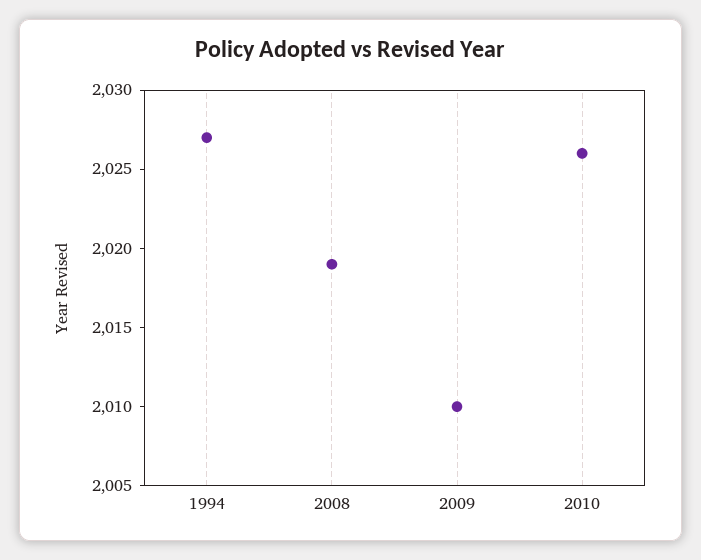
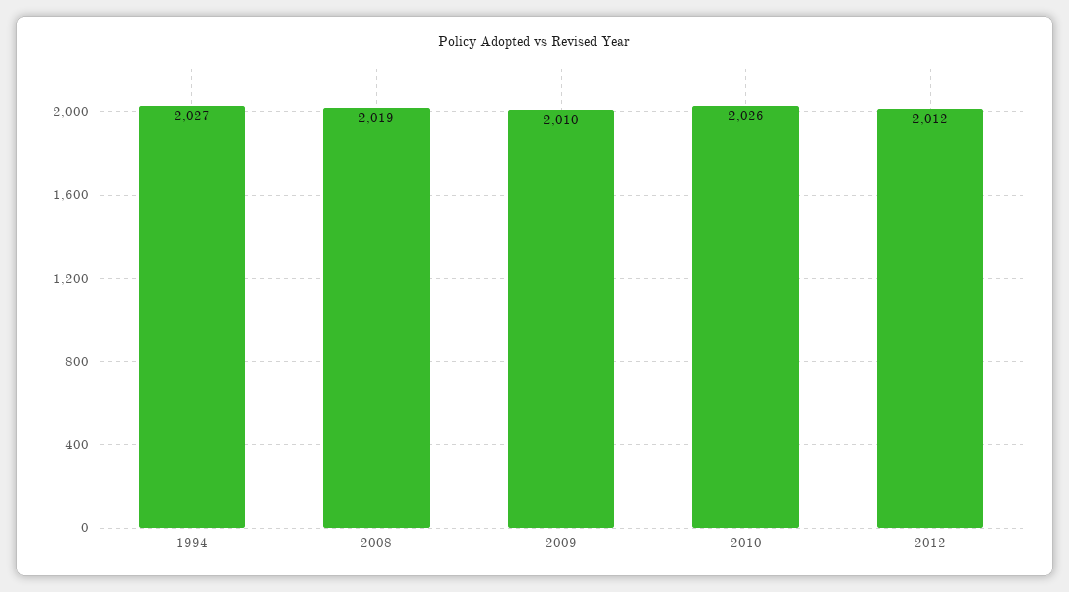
2012: none -> 2012

